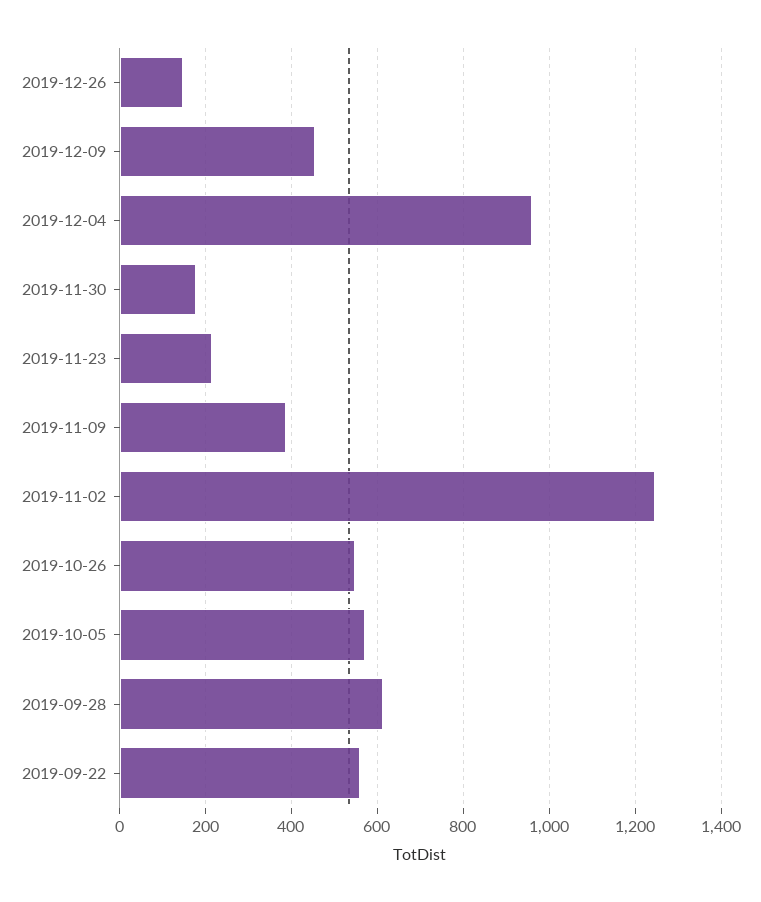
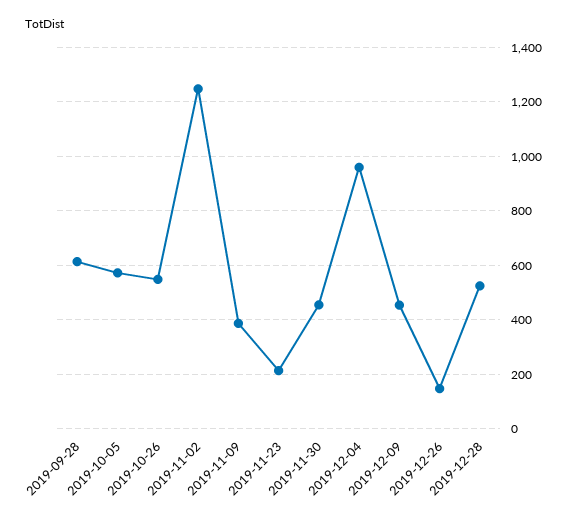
2019-11-30: 180 -> 450
2019-09-22: 560 -> none
2019-12-28: none -> 525

